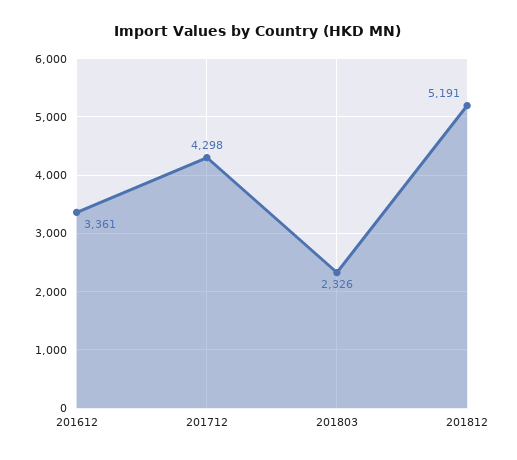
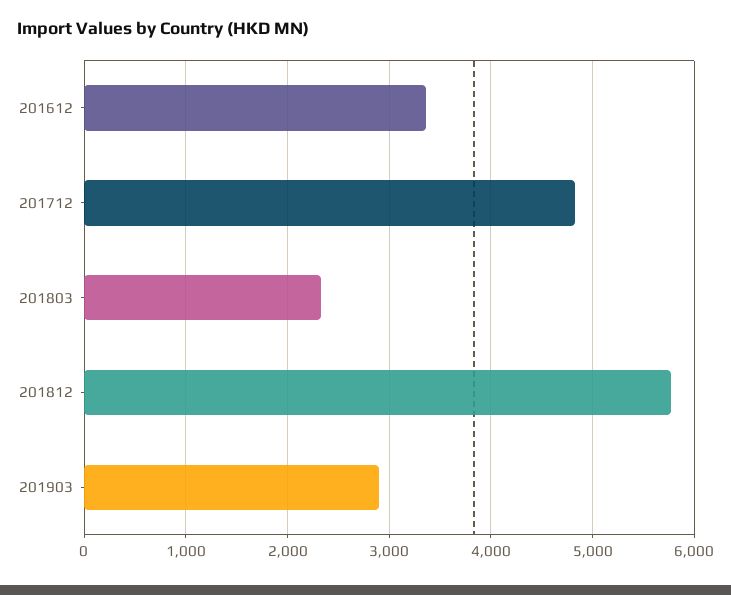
201712: 4298 -> 4800
201812: 5191 -> 5800
201903: none -> 2900

